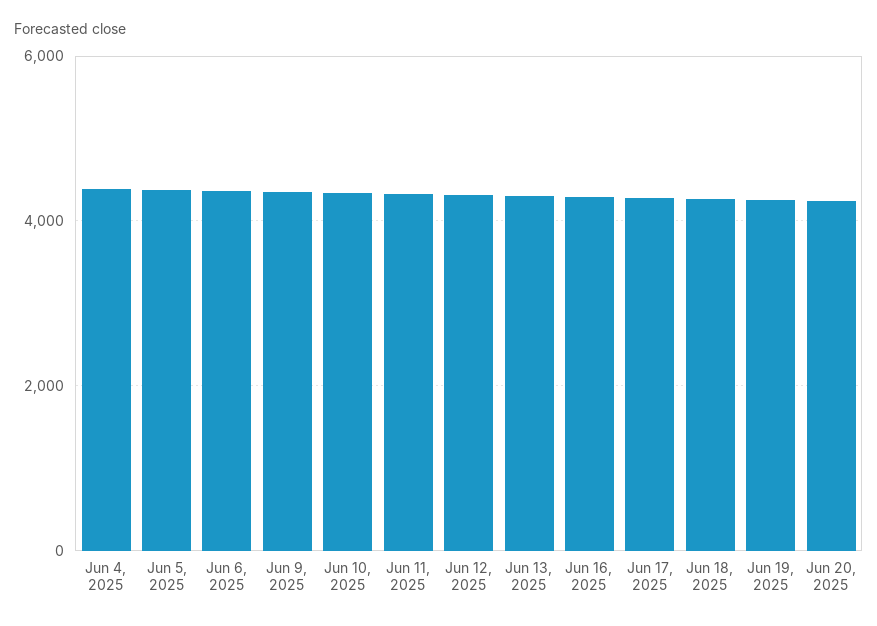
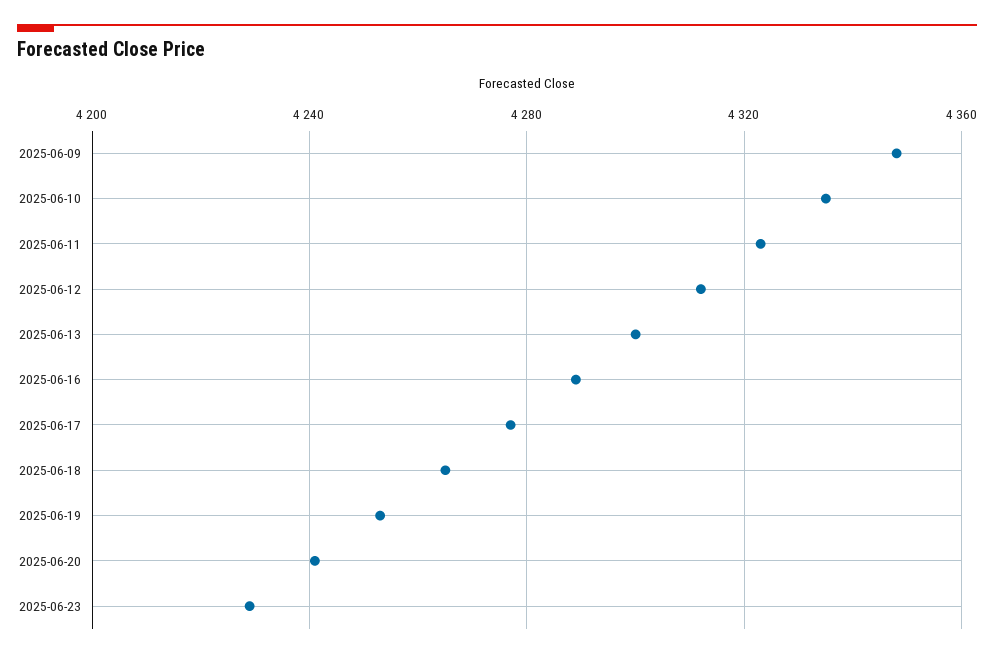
Jun 4, 2025: 4400 -> none
Jun 5, 2025: 4400 -> none
Jun 6, 2025: 4400 -> none
2025-06-23: none -> 4230

